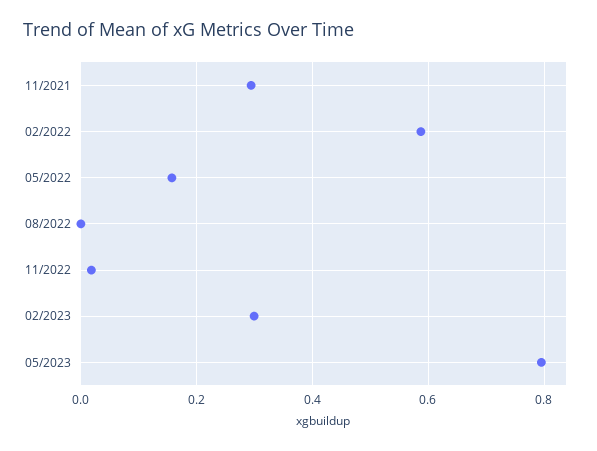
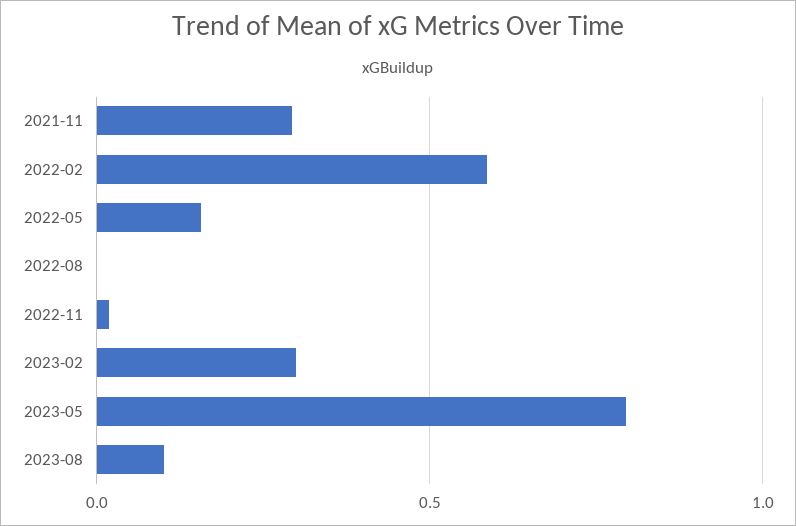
2023-08: none -> 0.1

